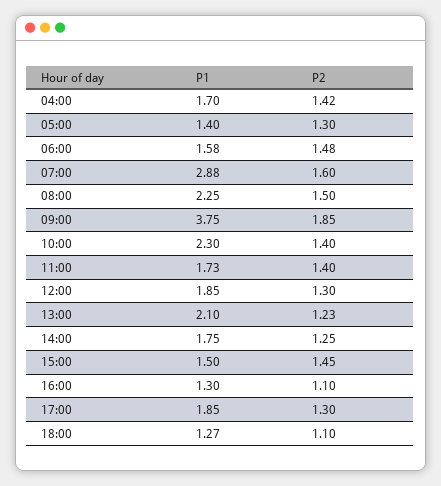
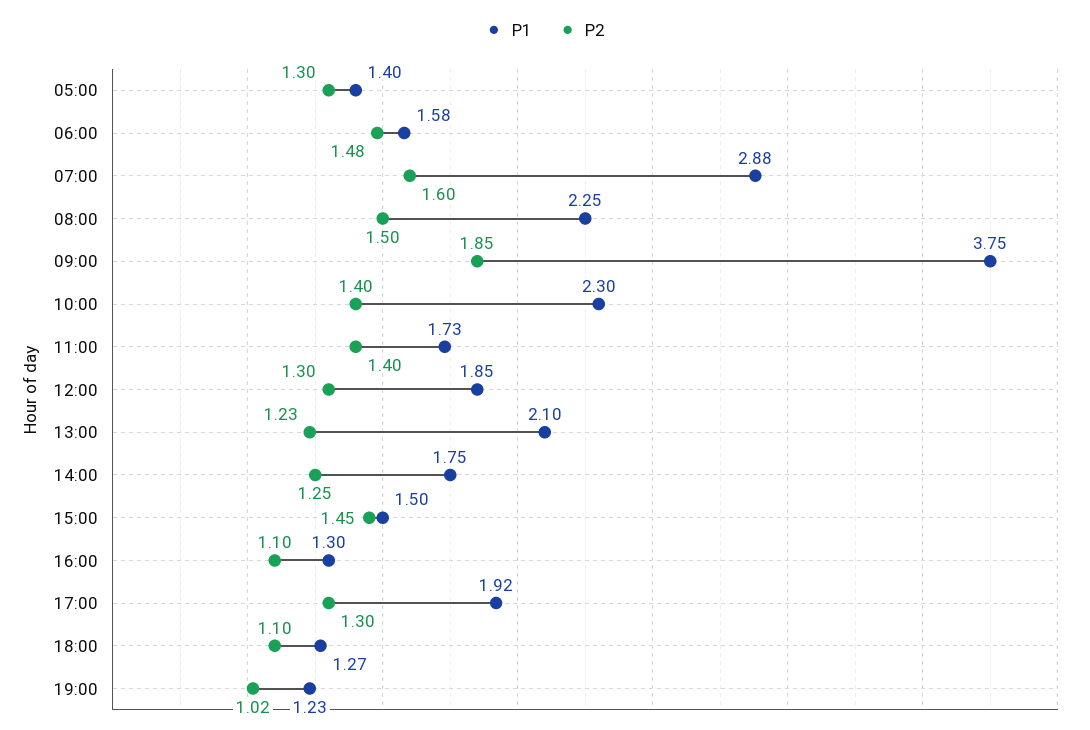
P1, 04:00: 1.7 -> none
P2, 04:00: 1.42 -> none
P1, 17:00: 1.85 -> 1.92
P1, 19:00: none -> 1.23
P2, 19:00: none -> 1.02

